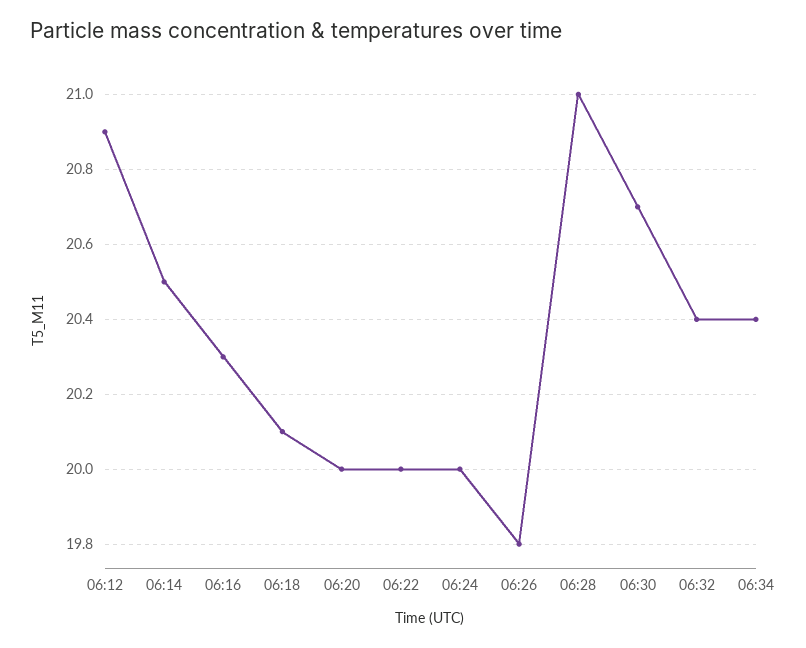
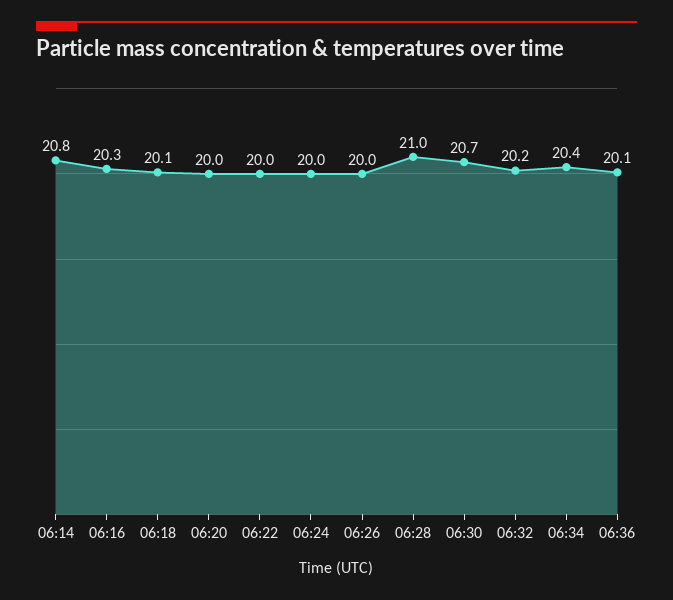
06:12: 20.9 -> none
06:14: 20.5 -> 20.8
06:26: 19.8 -> 20
06:32: 20.4 -> 20.2
06:36: none -> 20.1

